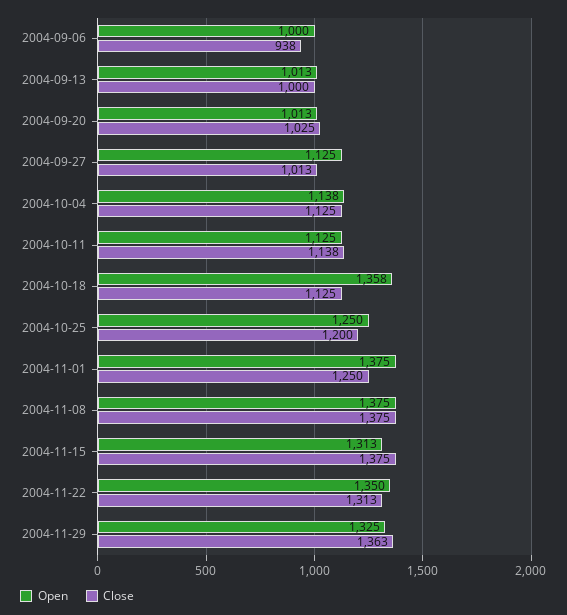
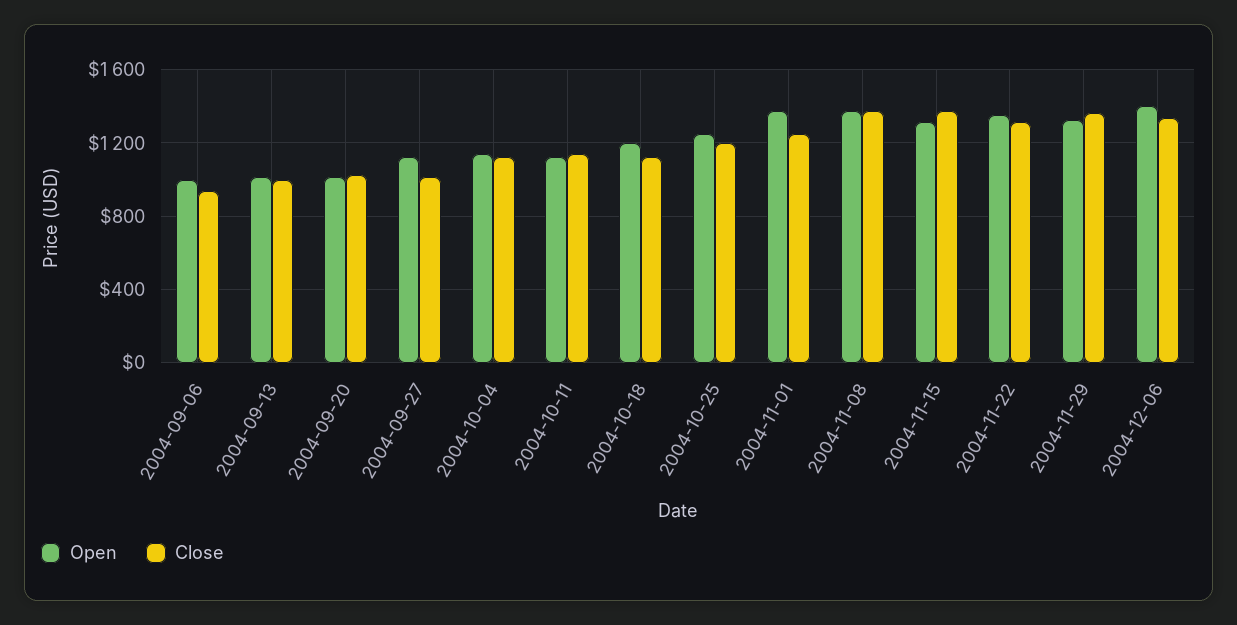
Open, 2004-10-18: 1358 -> 1200
Open, 2004-12-06: none -> 1400
Close, 2004-12-06: none -> 1350

